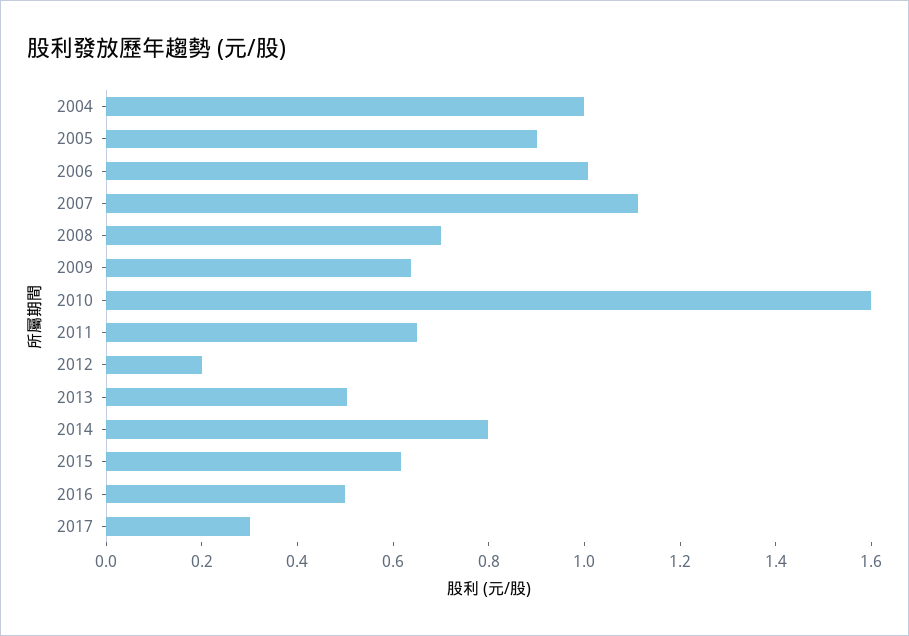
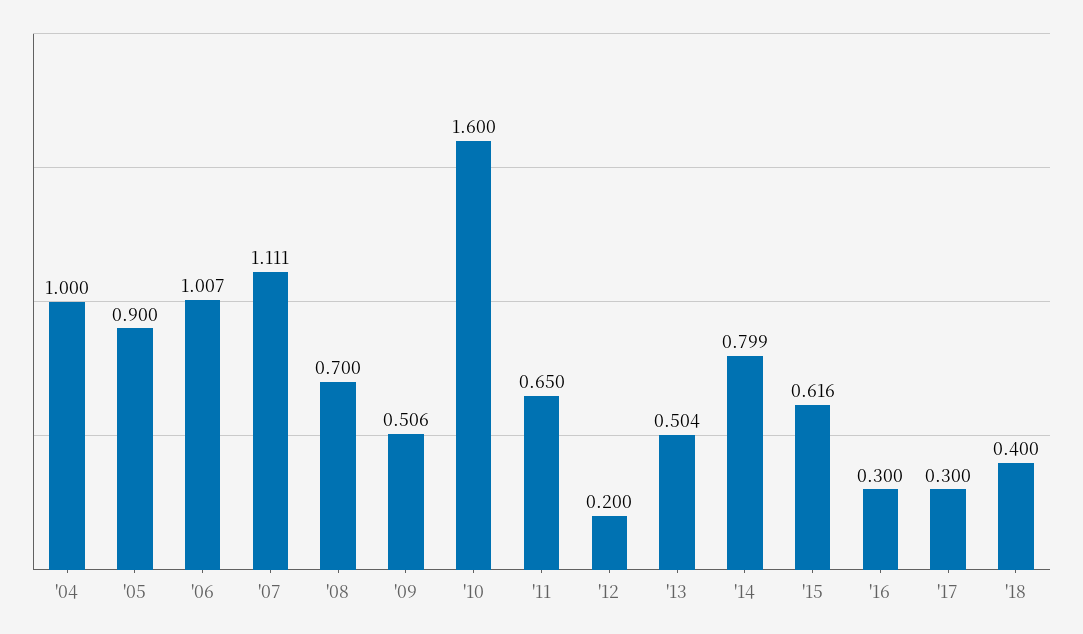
2009: 0.65 -> 0.506
2016: 0.5 -> 0.3
'18: none -> 0.4

